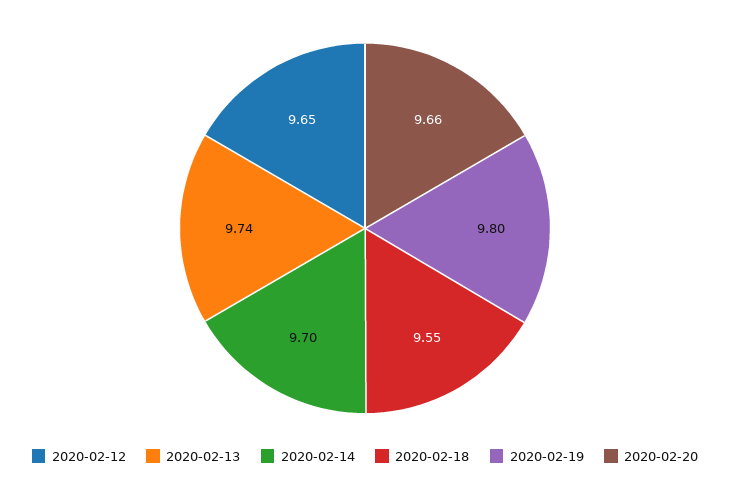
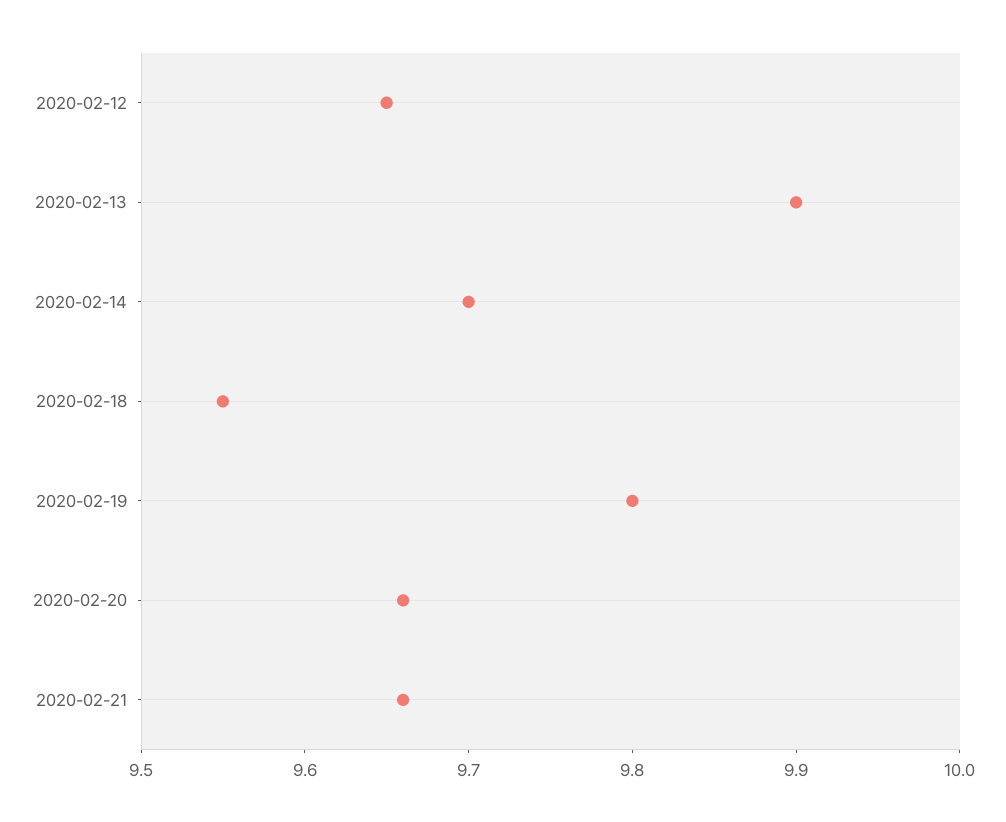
2020-02-13: 9.74 -> 9.9
2020-02-21: none -> 9.66

